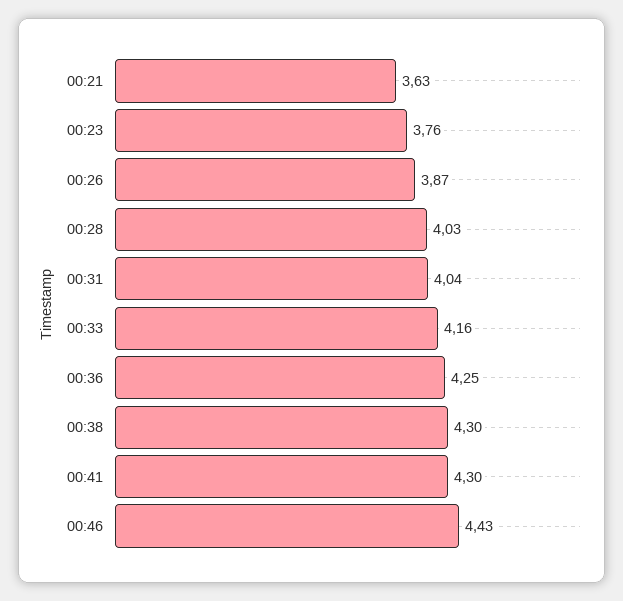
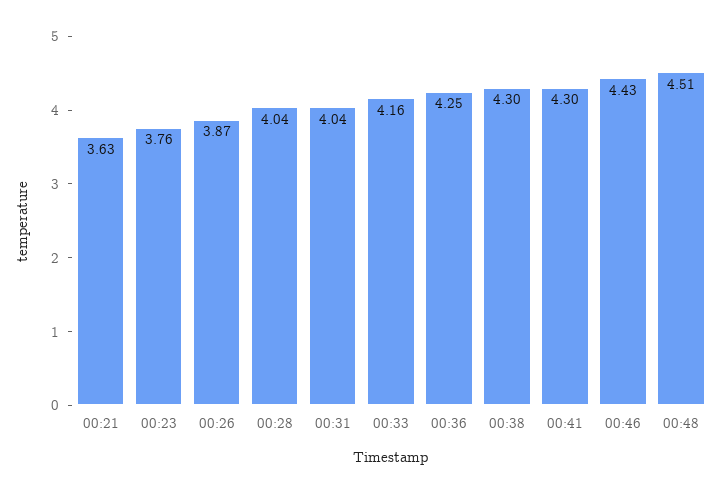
00:28: 4.03 -> 4.04
00:48: none -> 4.51

